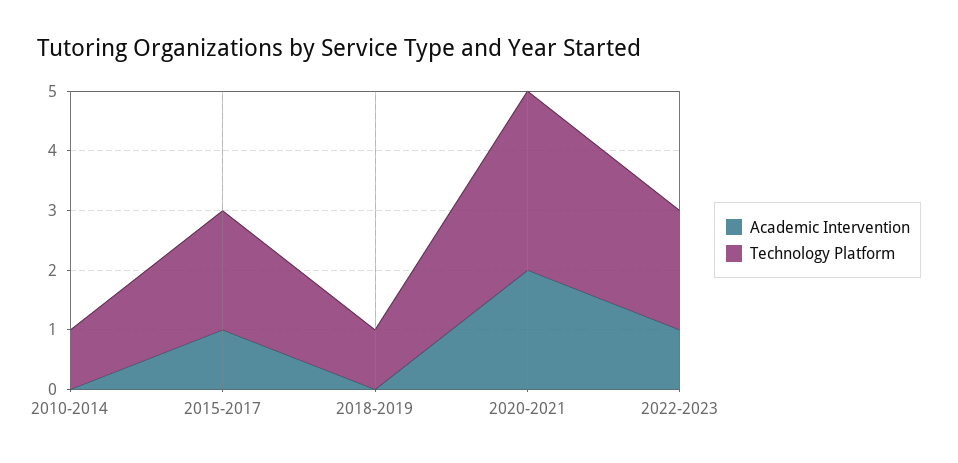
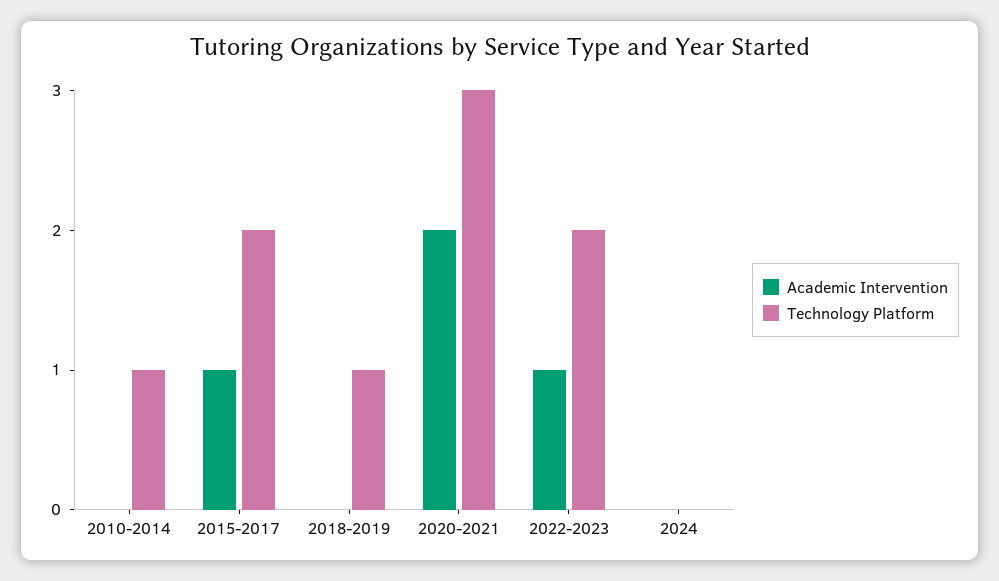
Academic Intervention, 2024: none -> 0
Technology Platform, 2024: none -> 0

